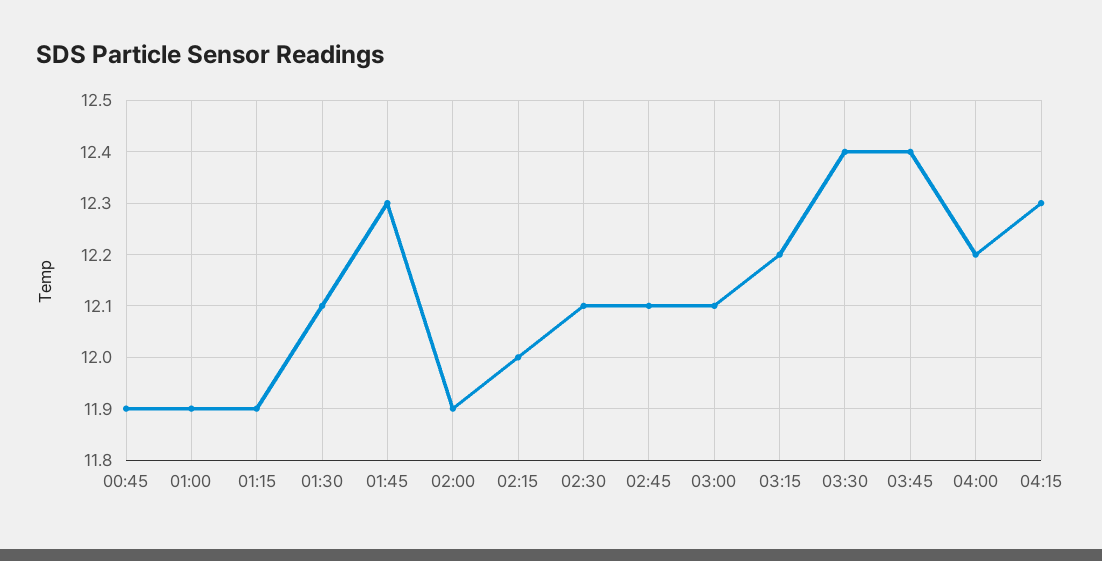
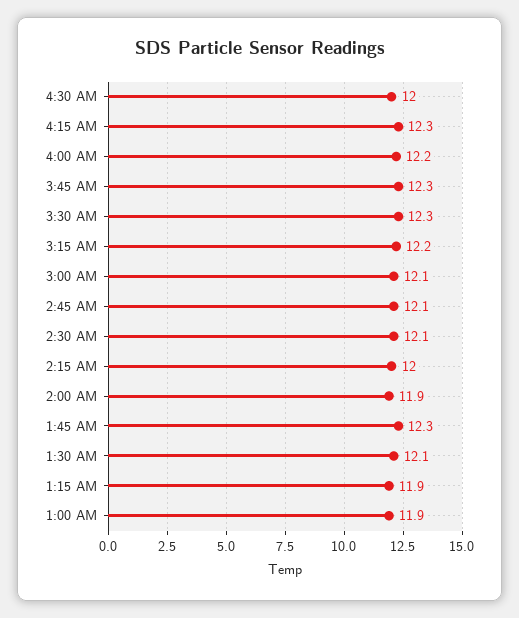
00:45: 11.9 -> none
03:30: 12.4 -> 12.3
03:45: 12.4 -> 12.3
4:30 AM: none -> 12

